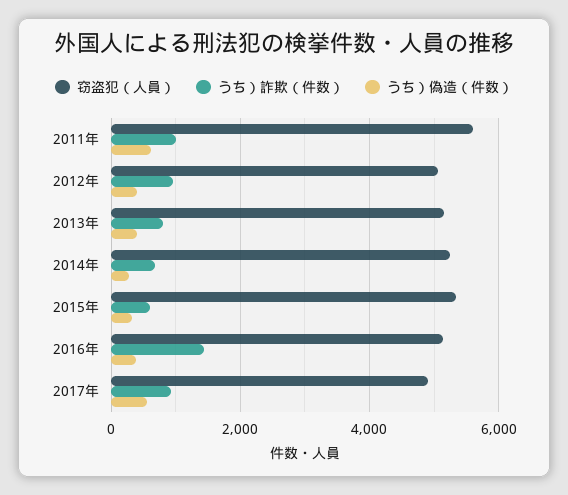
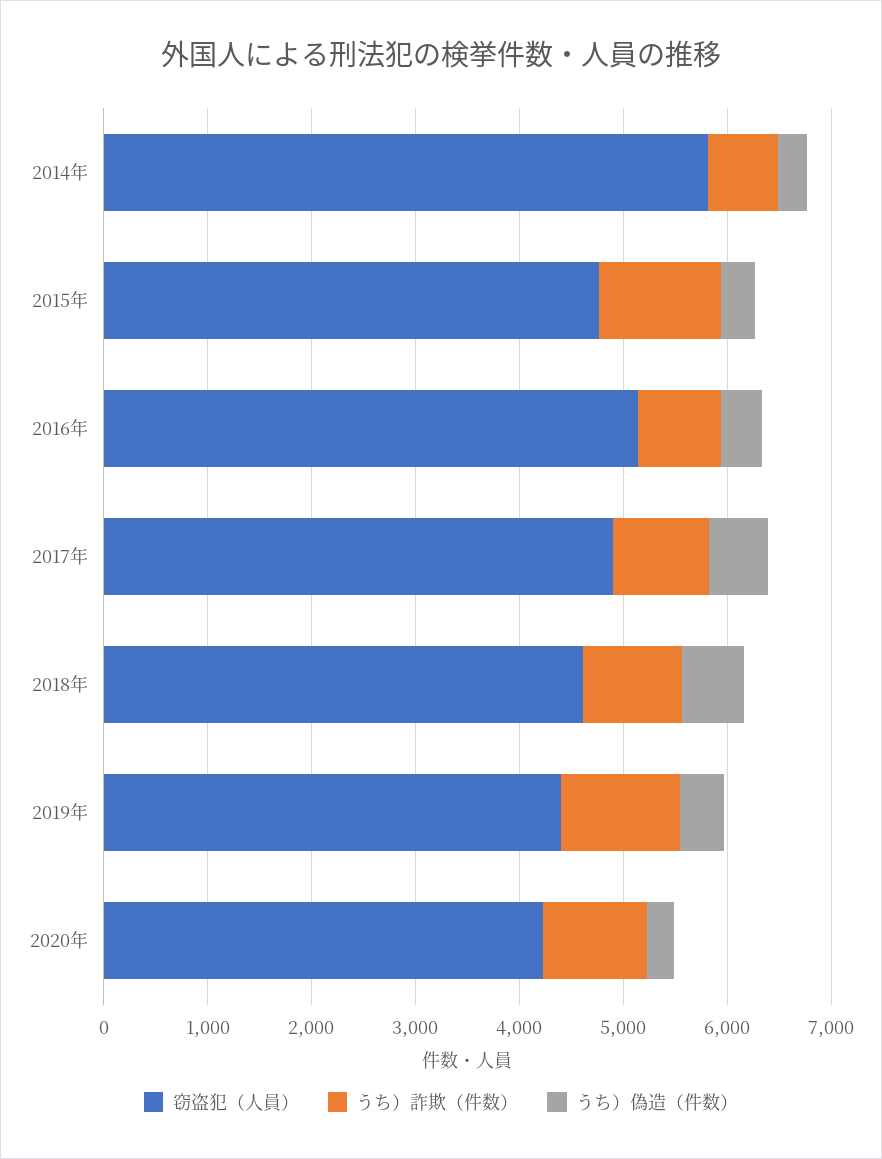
窃盗犯（人員）, 2011年: 5600 -> none
うち）詐欺（件数）, 2011年: 1000 -> none
うち）偽造（件数）, 2011年: 600 -> none
窃盗犯（人員）, 2012年: 5000 -> none
うち）詐欺（件数）, 2012年: 1000 -> none
うち）偽造（件数）, 2012年: 400 -> none
窃盗犯（人員）, 2013年: 5200 -> none
うち）詐欺（件数）, 2013年: 800 -> none
うち）偽造（件数）, 2013年: 400 -> none
窃盗犯（人員）, 2014年: 5200 -> 5800
窃盗犯（人員）, 2015年: 5400 -> 4800
うち）詐欺（件数）, 2015年: 600 -> 1200
うち）詐欺（件数）, 2016年: 1400 -> 800
窃盗犯（人員）, 2018年: none -> 4600
うち）詐欺（件数）, 2018年: none -> 1000
うち）偽造（件数）, 2018年: none -> 600
窃盗犯（人員）, 2019年: none -> 4400
うち）詐欺（件数）, 2019年: none -> 1200
うち）偽造（件数）, 2019年: none -> 400
窃盗犯（人員）, 2020年: none -> 4200
うち）詐欺（件数）, 2020年: none -> 1000
うち）偽造（件数）, 2020年: none -> 200

